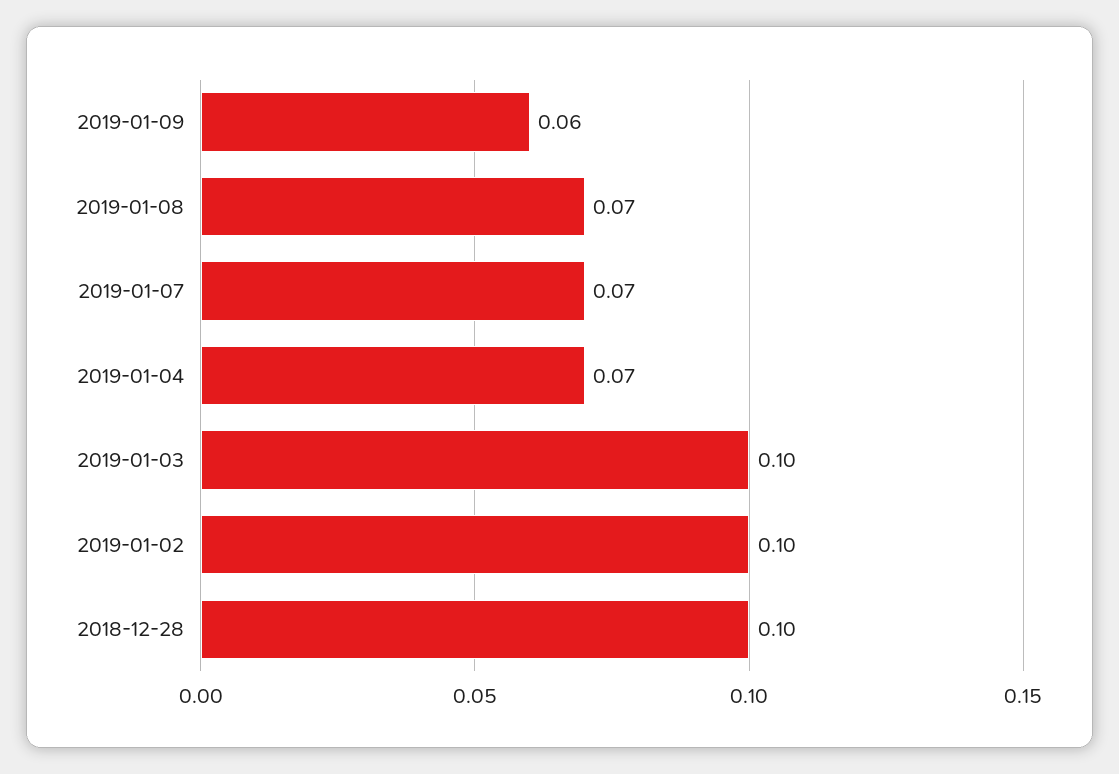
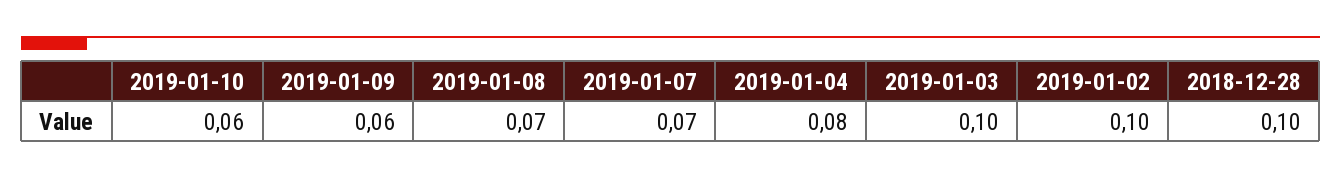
2019-01-04: 0.07 -> 0.08
2019-01-10: none -> 0.06

